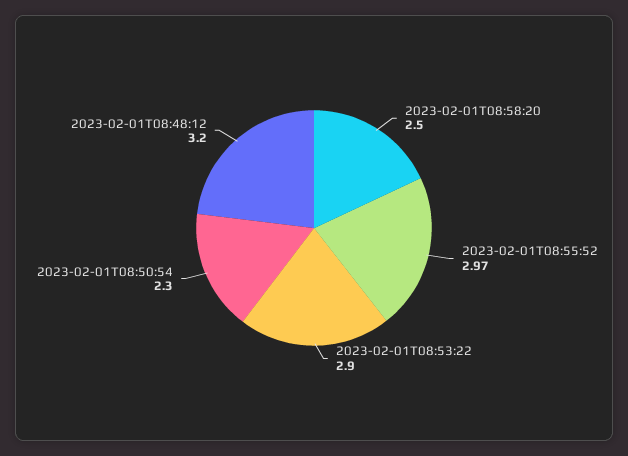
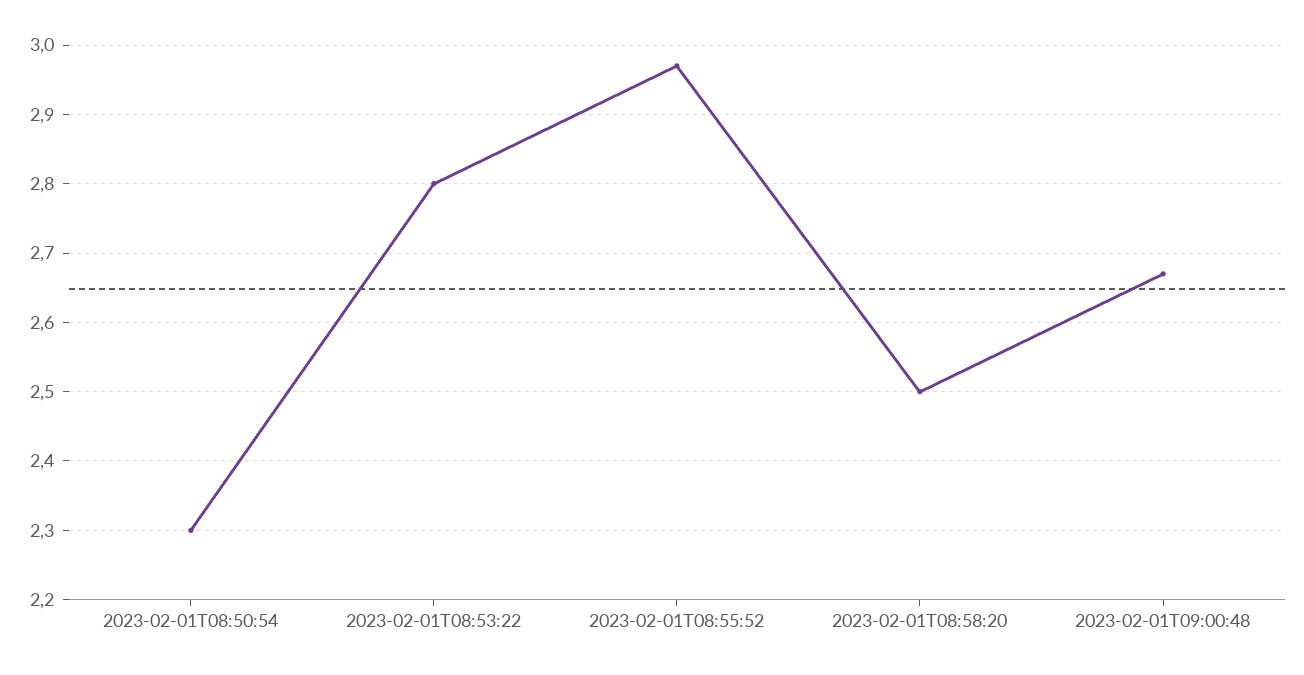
2023-02-01T08:53:22: 2.9 -> 2.8
2023-02-01T08:48:12: 3.2 -> none
2023-02-01T09:00:48: none -> 2.67

